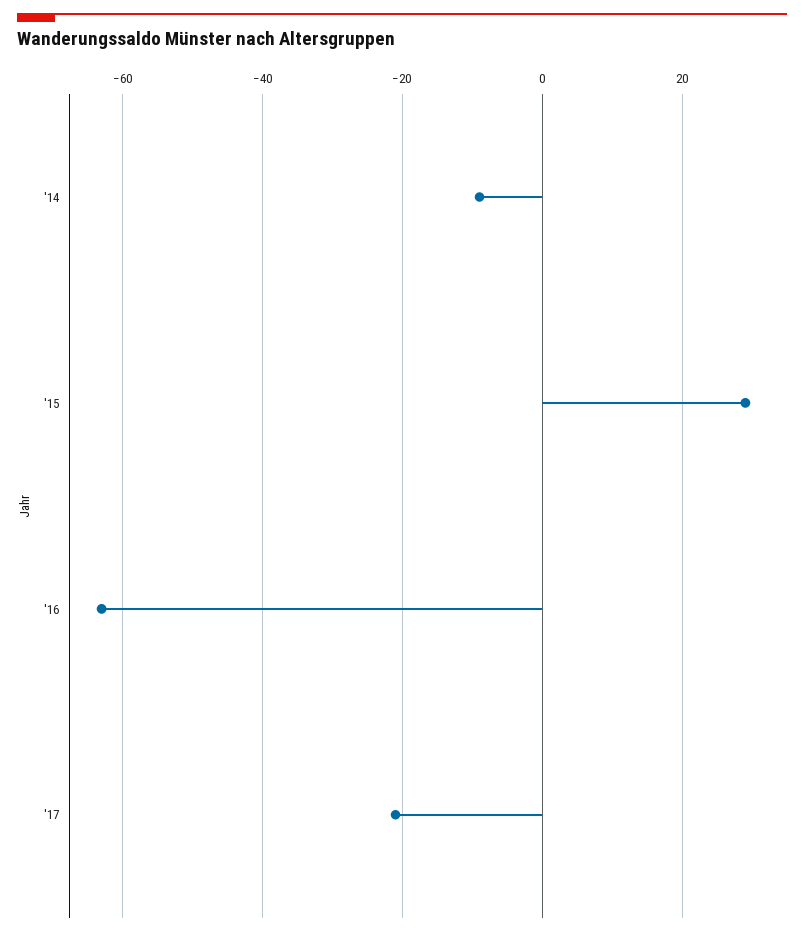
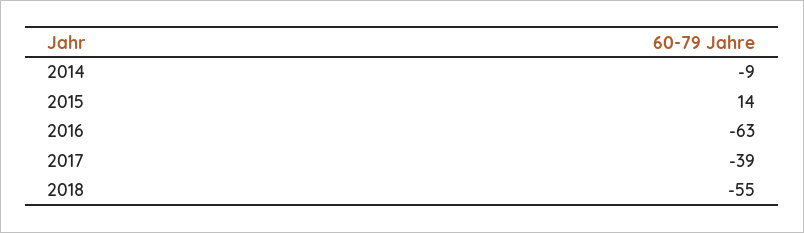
'15: 30 -> 14
'17: -20 -> -39
2018: none -> -55

